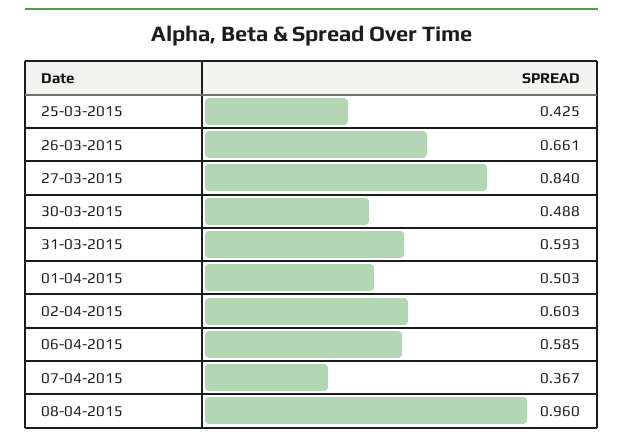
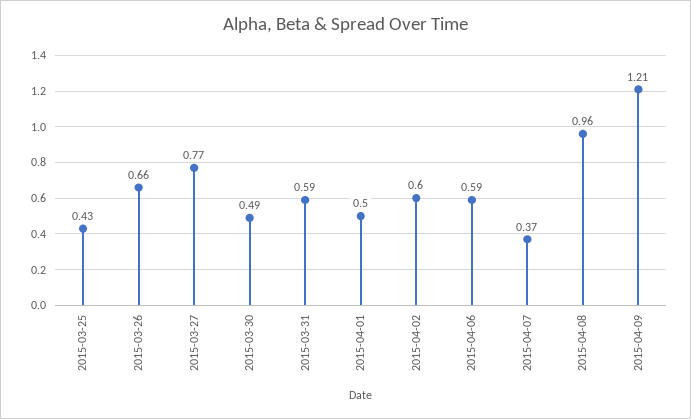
27-03-2015: 0.84 -> 0.77
2015-04-09: none -> 1.21

